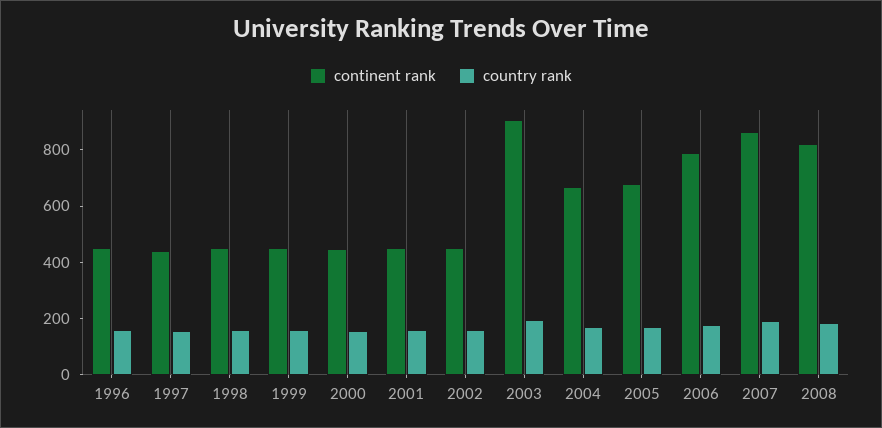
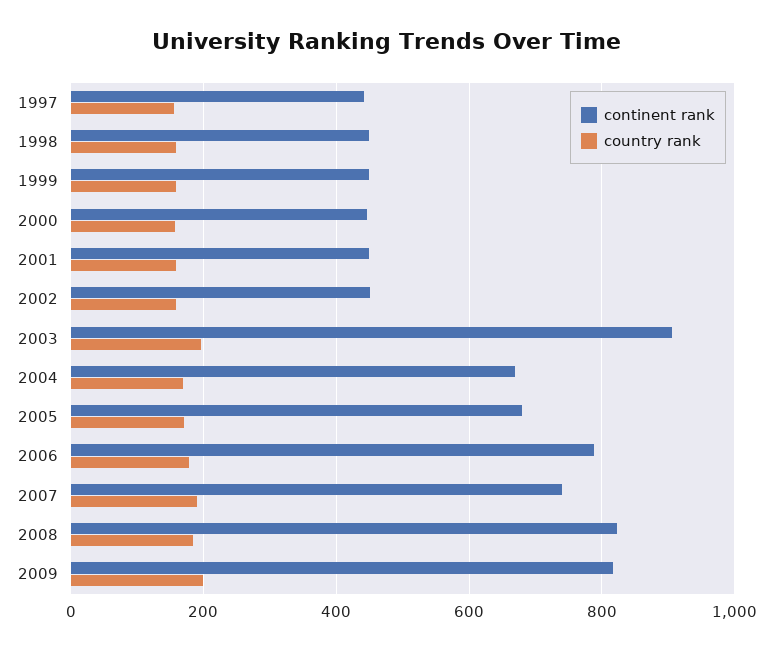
continent rank, 1996: 450 -> none
country rank, 1996: 150 -> none
continent rank, 2007: 850 -> 740
continent rank, 2009: none -> 820
country rank, 2009: none -> 200

